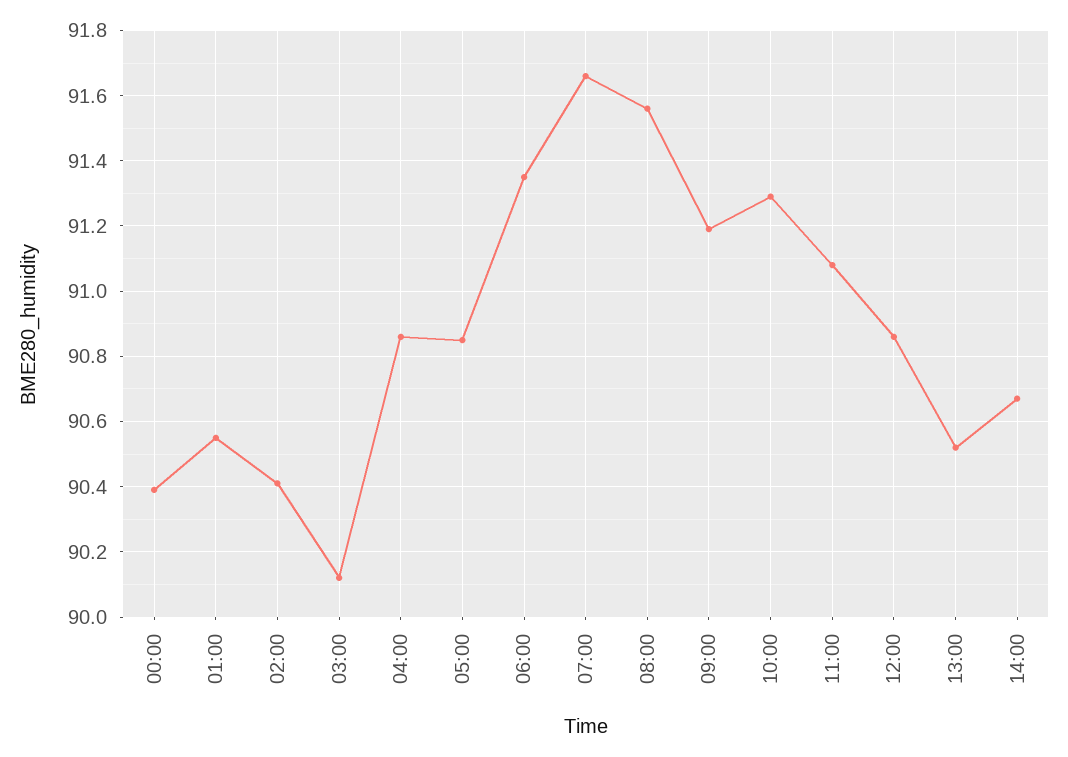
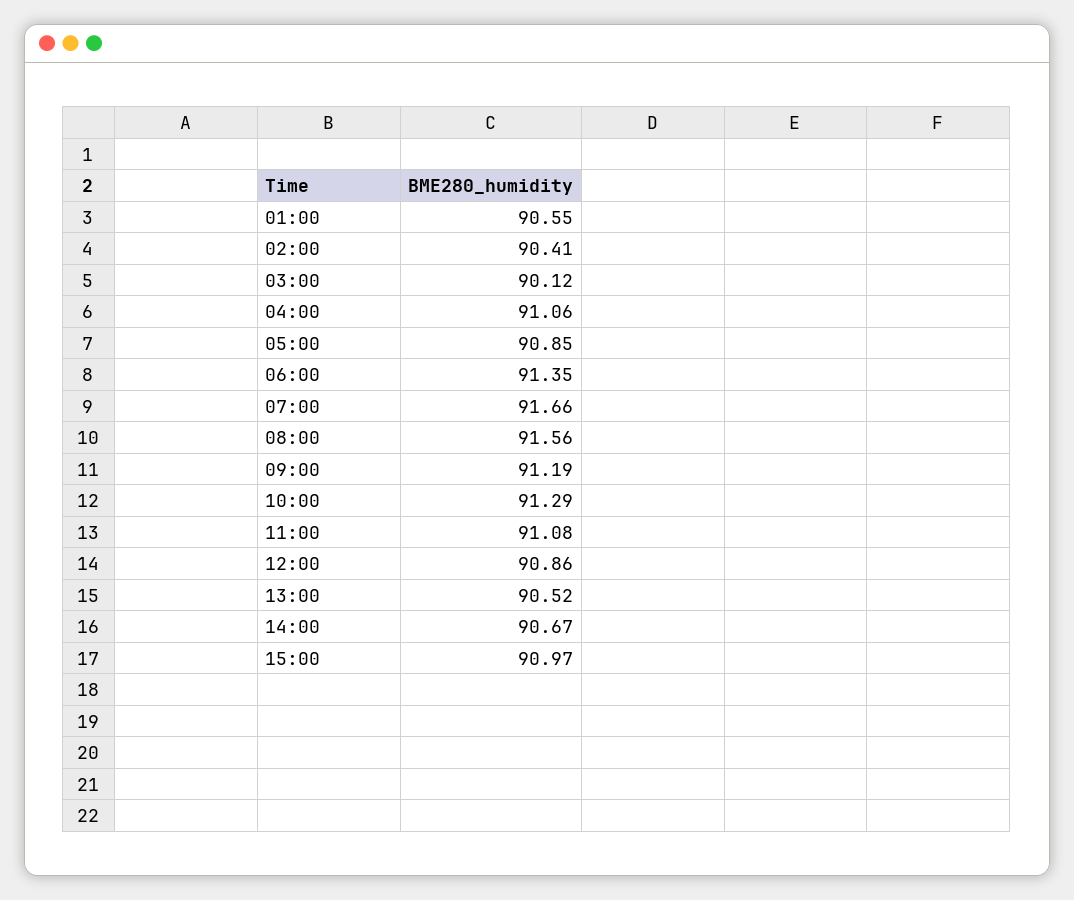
00:00: 90.4 -> none
04:00: 90.85 -> 91.06
15:00: none -> 90.97

